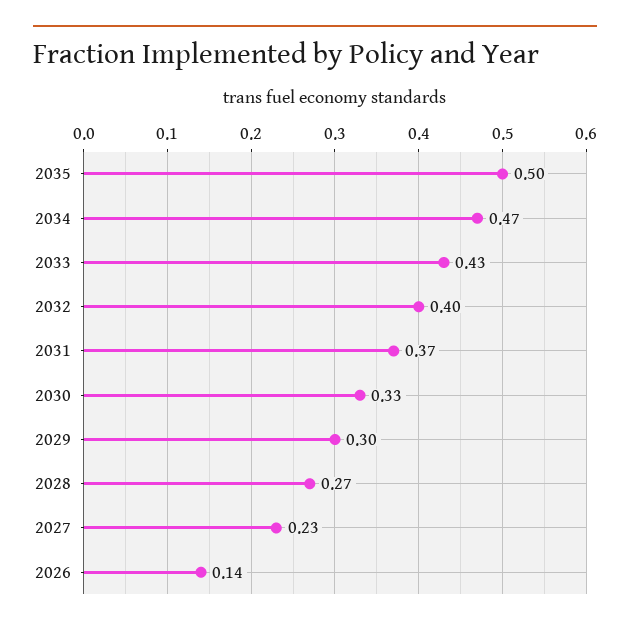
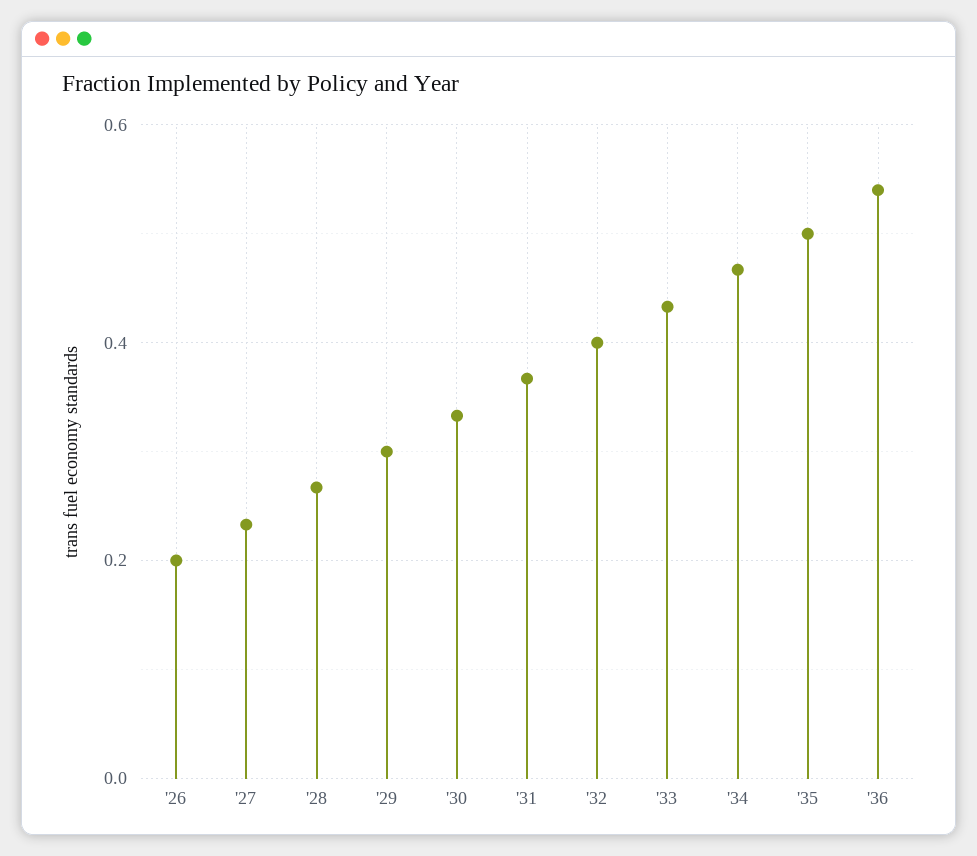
2026: 0.14 -> 0.2
'36: none -> 0.54

